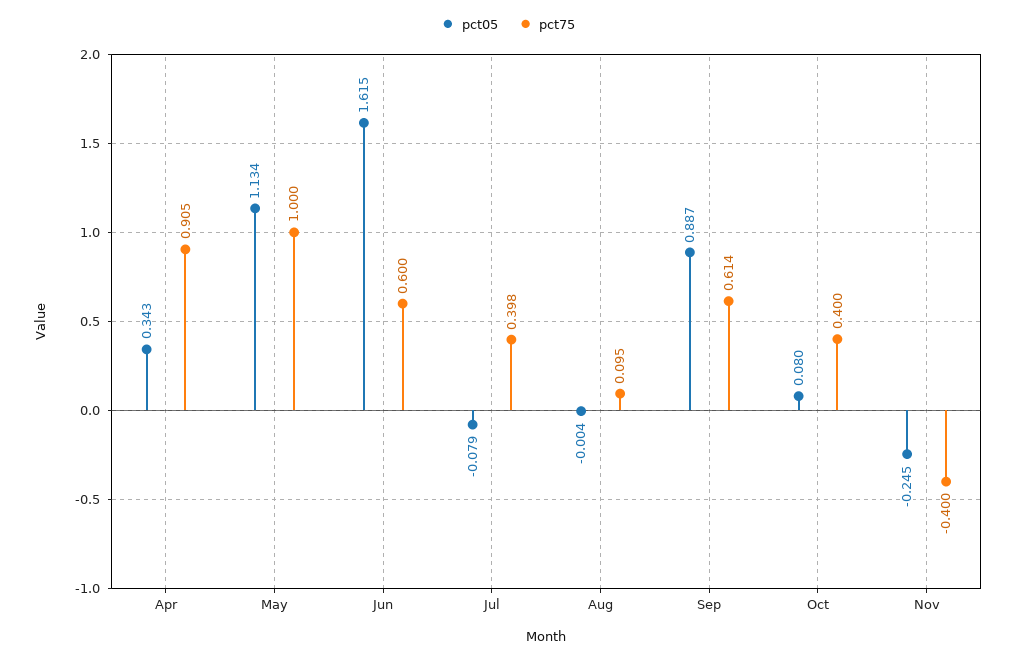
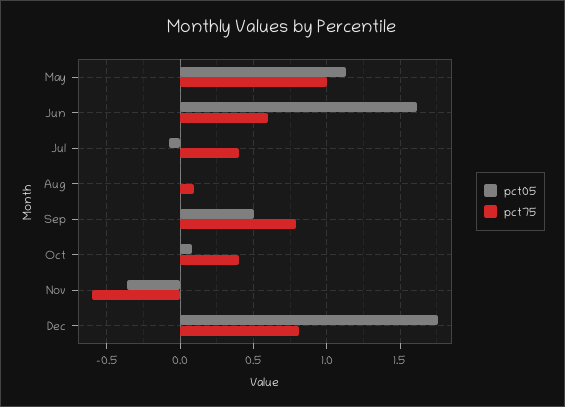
pct05, Apr: 0.343 -> none
pct75, Apr: 0.905 -> none
pct05, Sep: 0.887 -> 0.5
pct75, Sep: 0.614 -> 0.8
pct05, Nov: -0.245 -> -0.35
pct75, Nov: -0.4 -> -0.6
pct05, Dec: none -> 1.75
pct75, Dec: none -> 0.8

